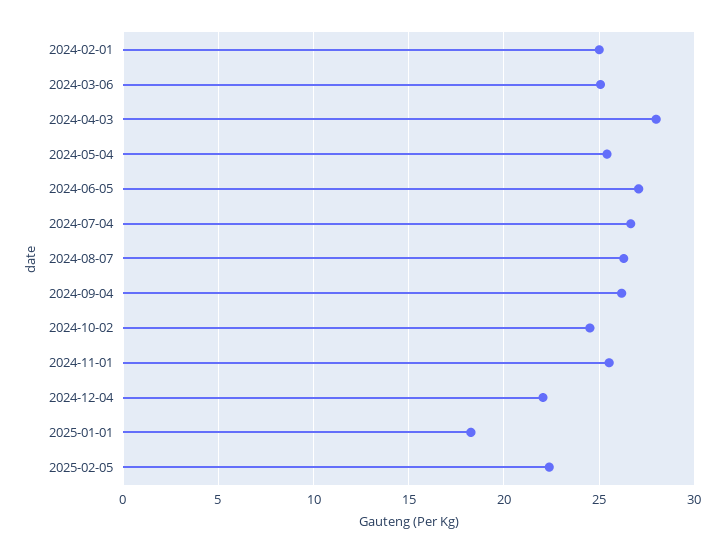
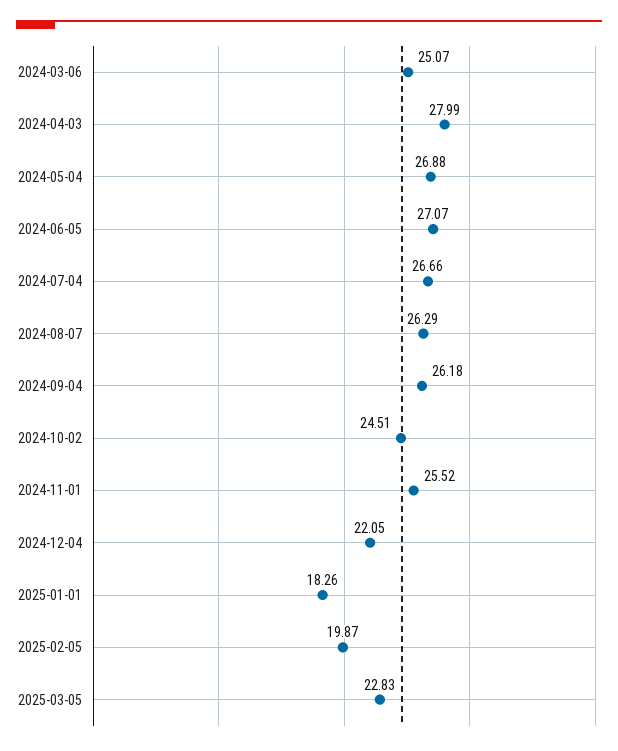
2024-02-01: 25 -> none
2024-05-04: 25.5 -> 26.88
2025-02-05: 22.5 -> 19.87
2025-03-05: none -> 22.83

